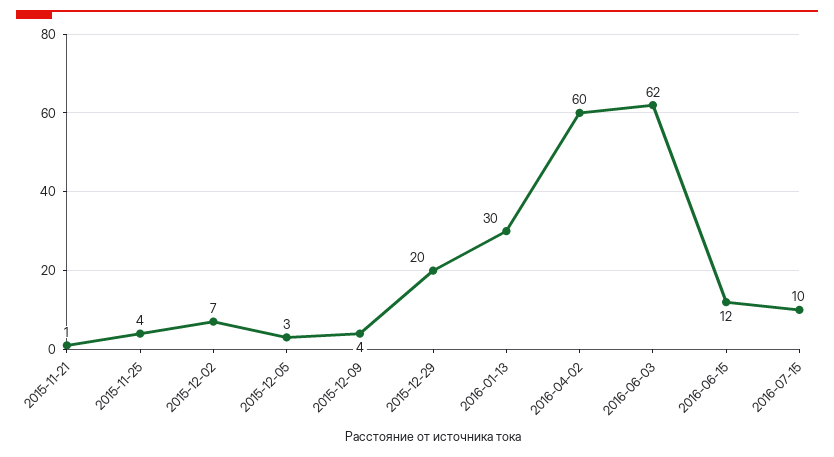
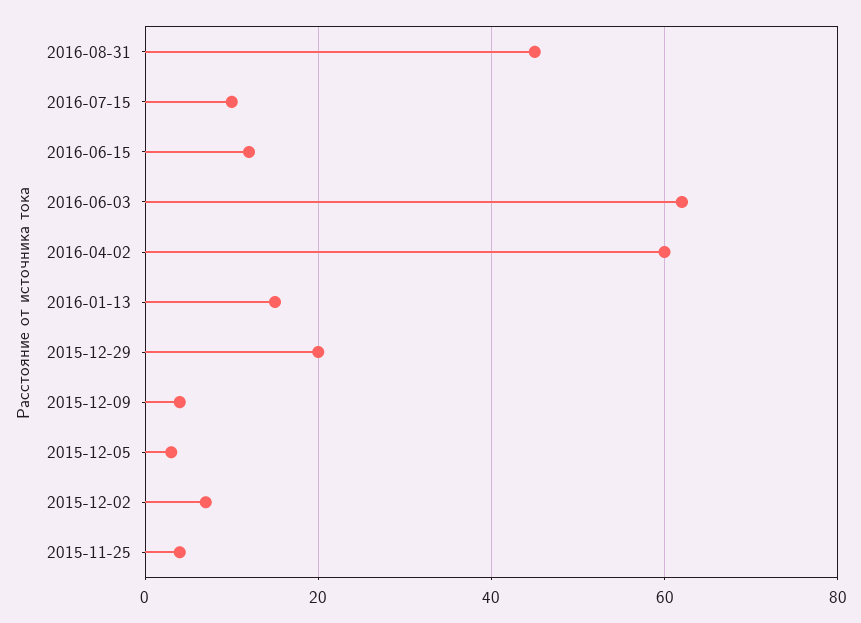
2015-11-21: 1 -> none
2016-01-13: 30 -> 15
2016-08-31: none -> 45

